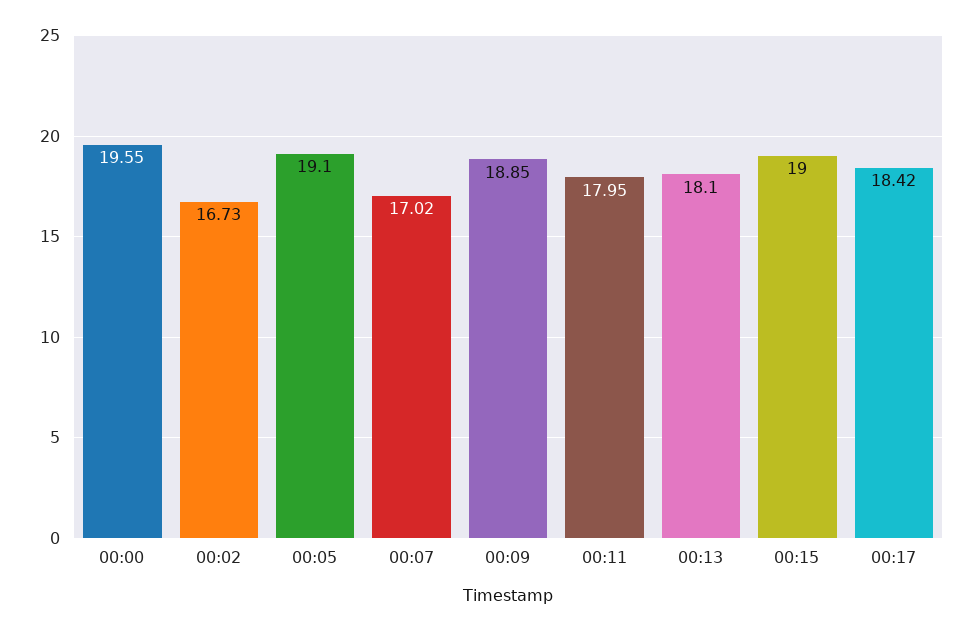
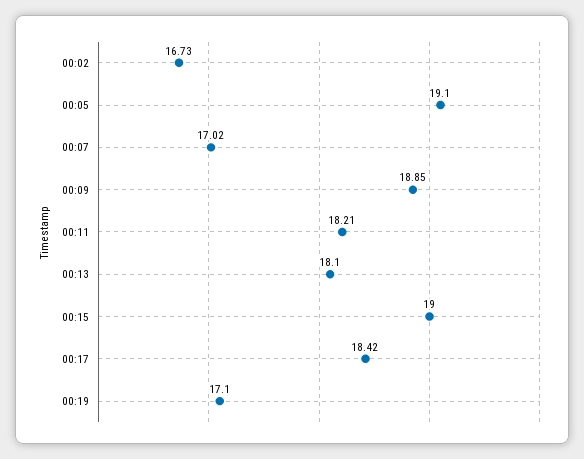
00:00: 19.55 -> none
00:11: 17.95 -> 18.21
00:19: none -> 17.1

